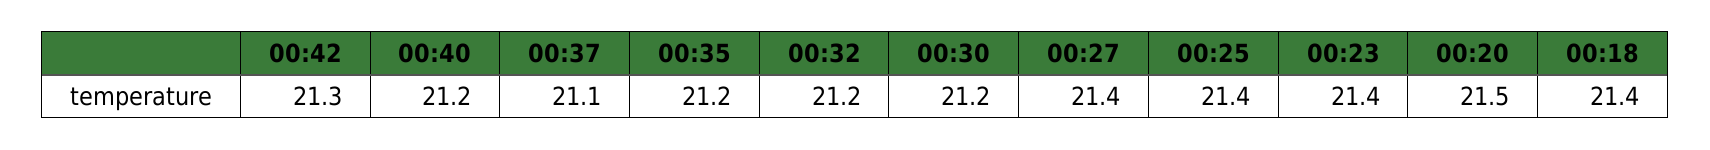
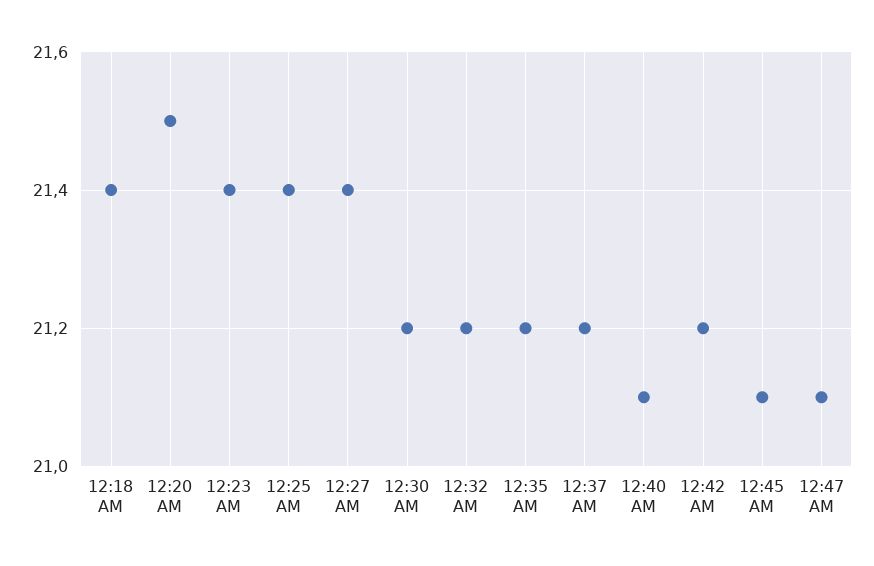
00:42: 21.3 -> 21.2
00:40: 21.2 -> 21.1
00:37: 21.1 -> 21.2
12:45 AM: none -> 21.1
12:47 AM: none -> 21.1

